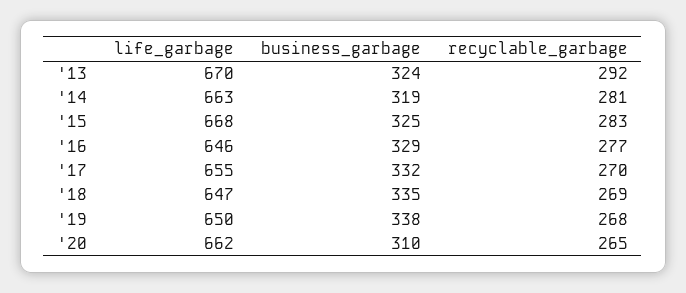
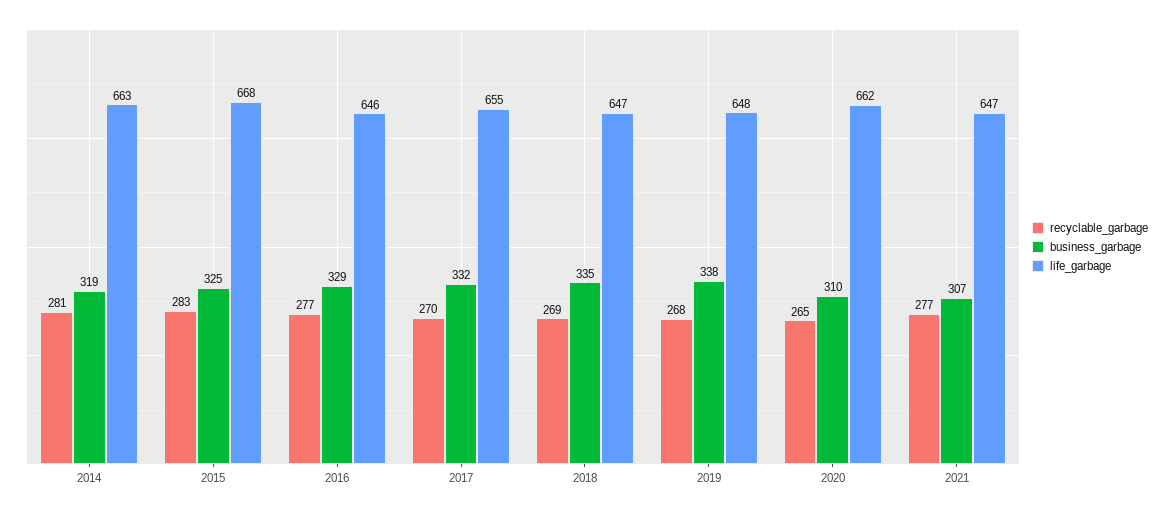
life_garbage, '13: 670 -> none
business_garbage, '13: 324 -> none
recyclable_garbage, '13: 292 -> none
life_garbage, '19: 650 -> 648
recyclable_garbage, 2021: none -> 277
business_garbage, 2021: none -> 307
life_garbage, 2021: none -> 647

